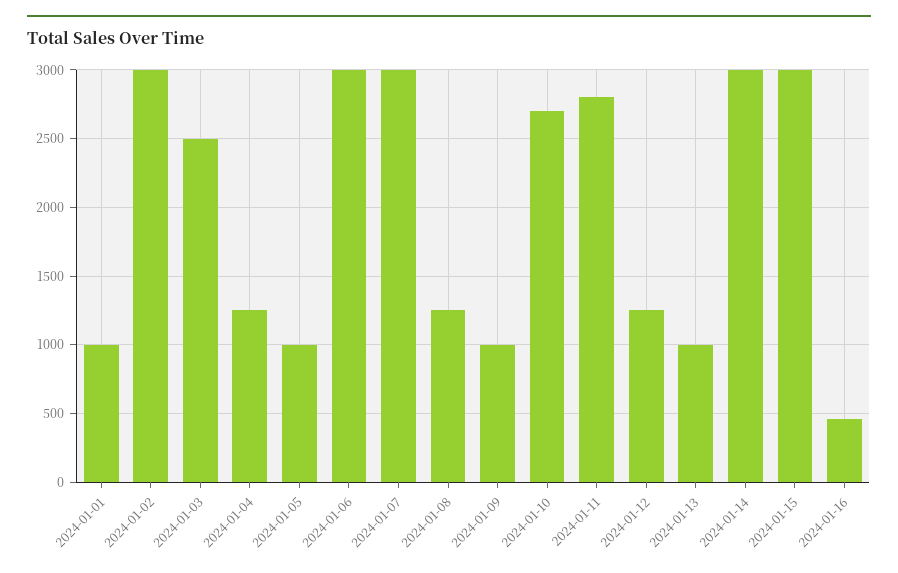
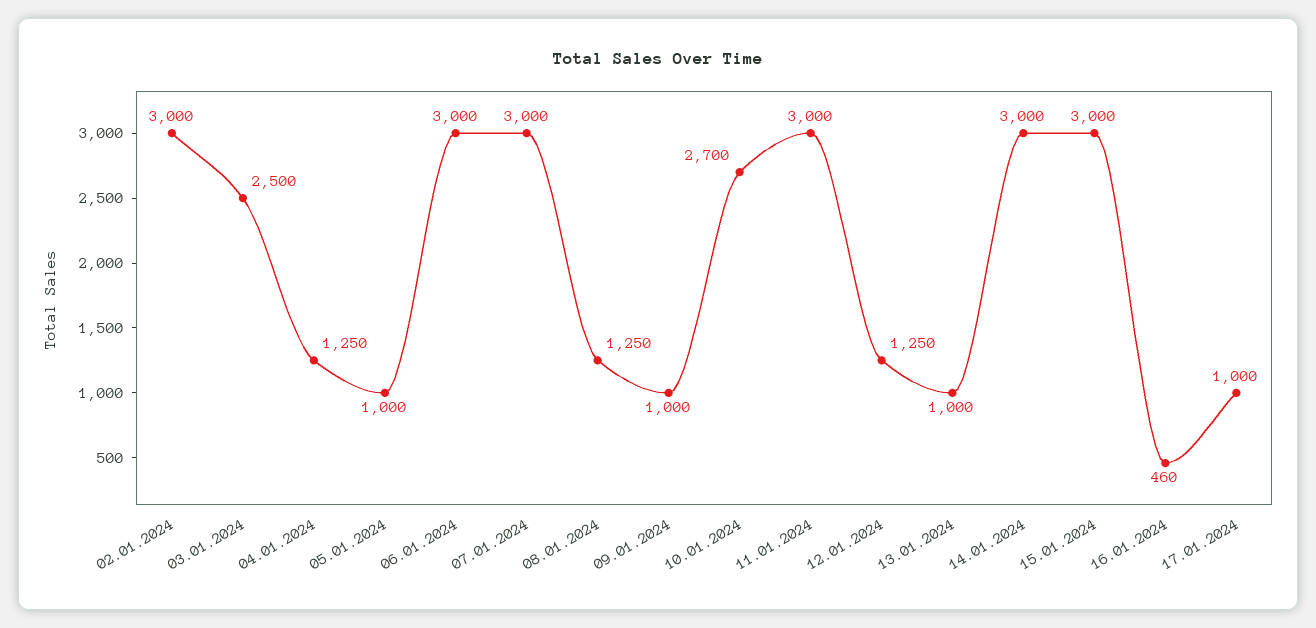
2024-01-01: 1000 -> none
2024-01-11: 2800 -> 3000
17.01.2024: none -> 1000

